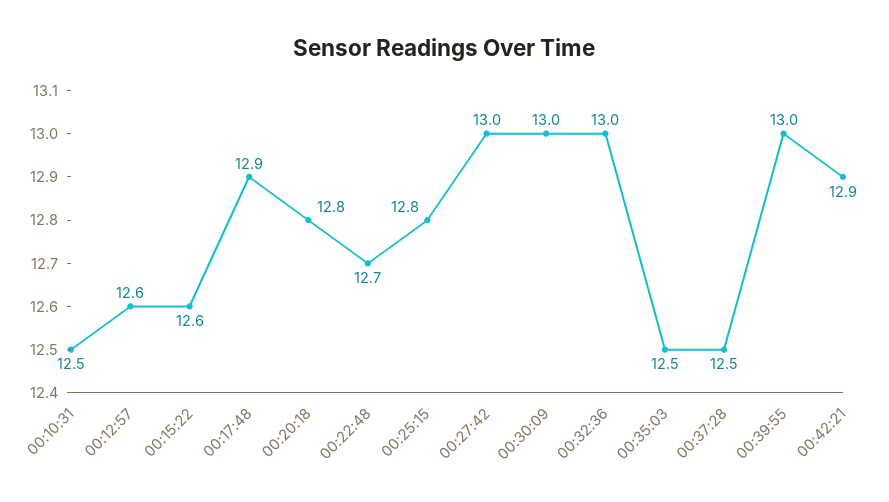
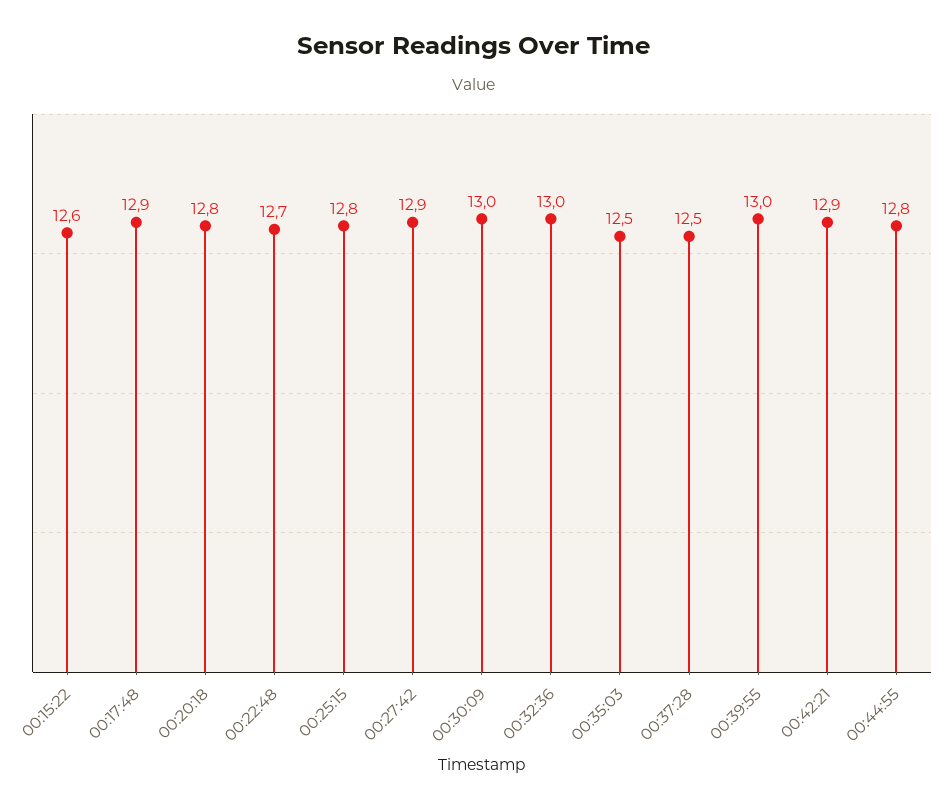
00:10:31: 12.5 -> none
00:12:57: 12.6 -> none
00:27:42: 13 -> 12.9
00:44:55: none -> 12.8

